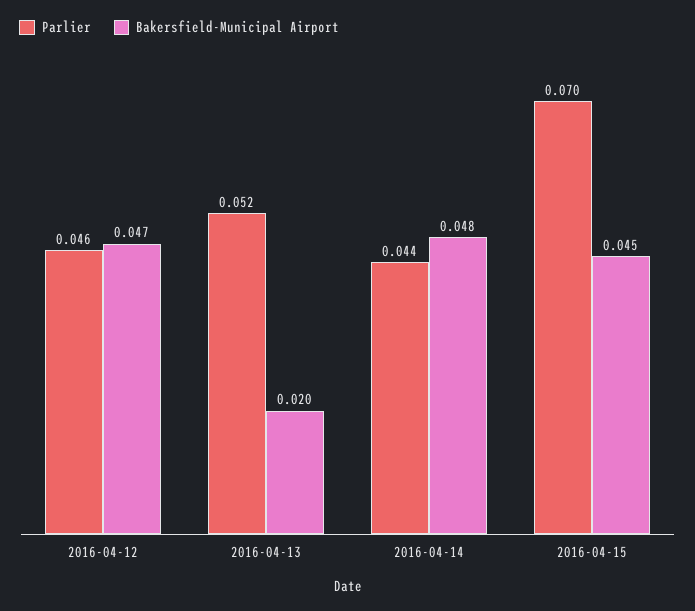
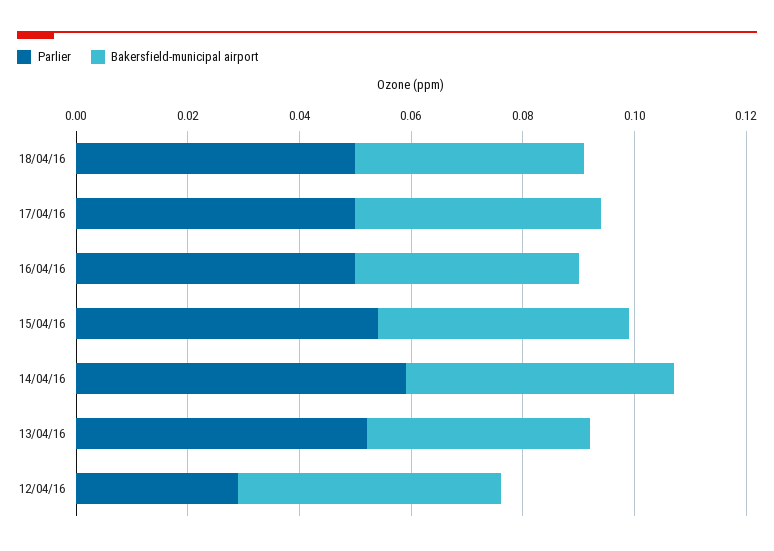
Parlier, 2016-04-12: 0.046 -> 0.03
Bakersfield-Municipal Airport, 2016-04-13: 0.02 -> 0.04
Parlier, 2016-04-14: 0.044 -> 0.06
Parlier, 2016-04-15: 0.07 -> 0.055
Parlier, 18/04/16: none -> 0.05
Bakersfield-Municipal Airport, 18/04/16: none -> 0.04
Parlier, 17/04/16: none -> 0.05
Bakersfield-Municipal Airport, 17/04/16: none -> 0.045
Parlier, 16/04/16: none -> 0.05
Bakersfield-Municipal Airport, 16/04/16: none -> 0.04

